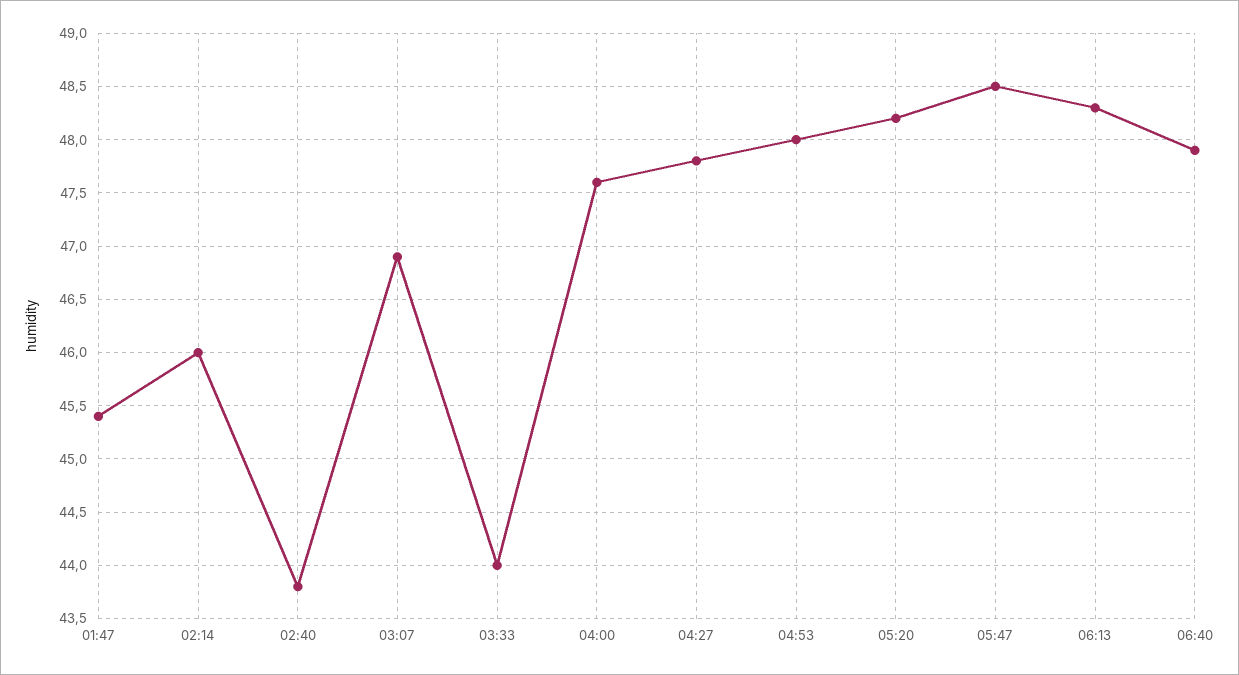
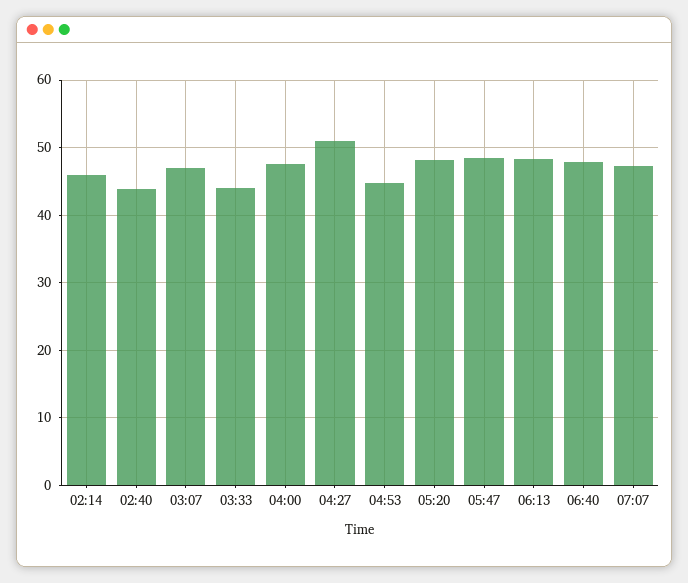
01:47: 45.4 -> none
04:27: 47.8 -> 51
04:53: 48 -> 45
07:07: none -> 47

